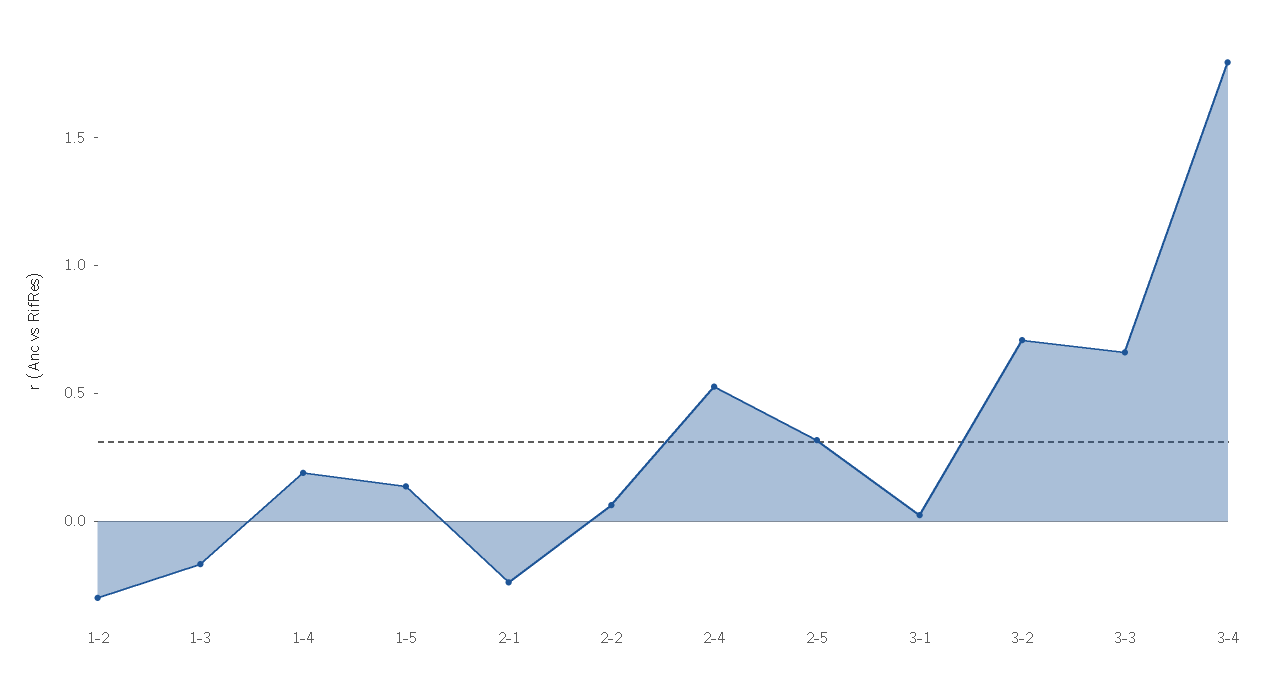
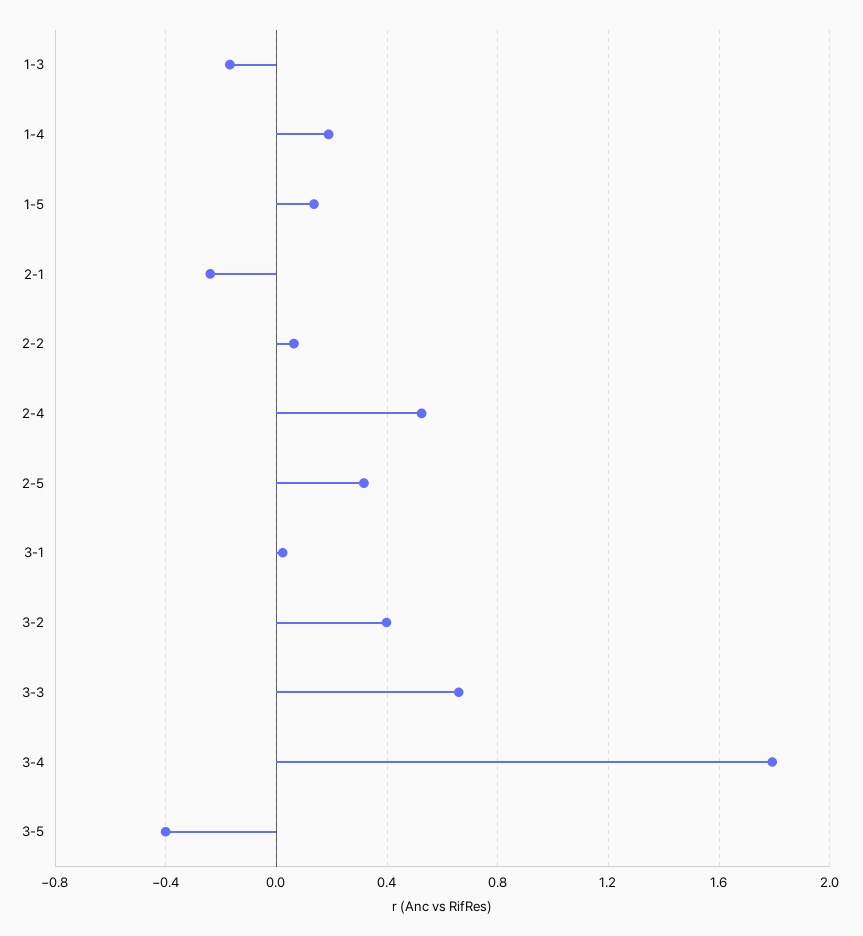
1-2: -0.3 -> none
3-2: 0.7 -> 0.4
3-5: none -> -0.4

